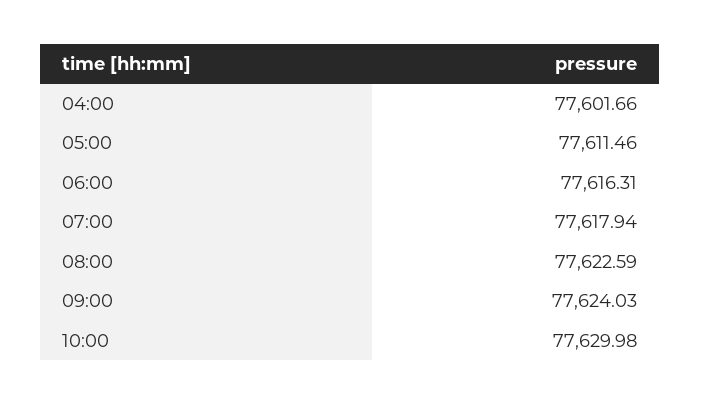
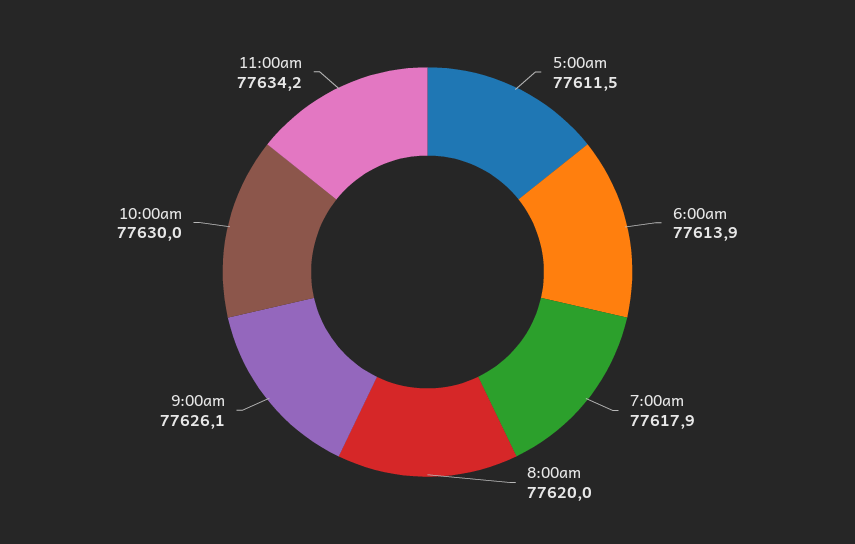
04:00: 77601.66 -> none
06:00: 77616.31 -> 77613.9
08:00: 77622.59 -> 77620
09:00: 77624.03 -> 77626.1
11:00am: none -> 77634.2

